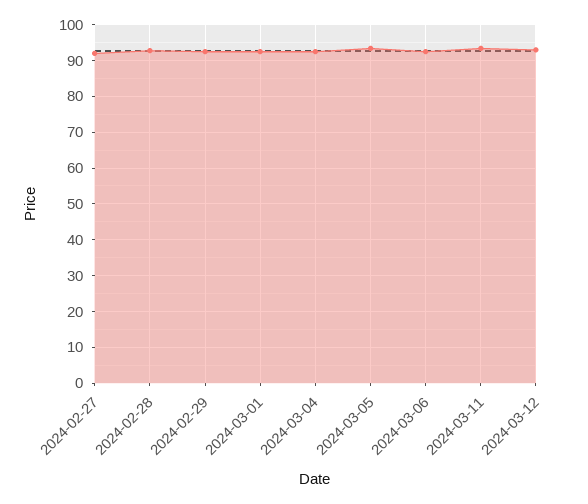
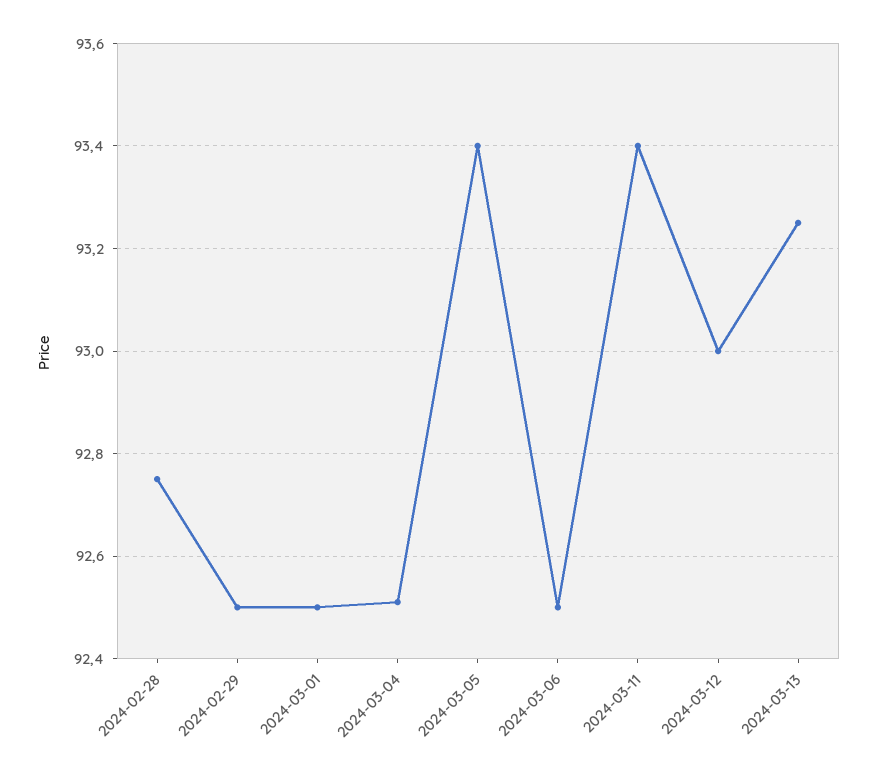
2024-02-27: 92 -> none
2024-03-13: none -> 93.25

